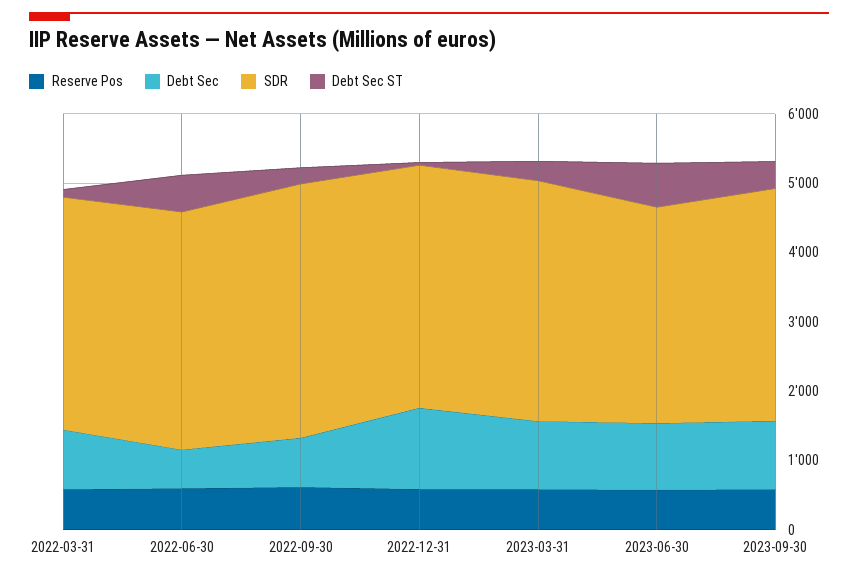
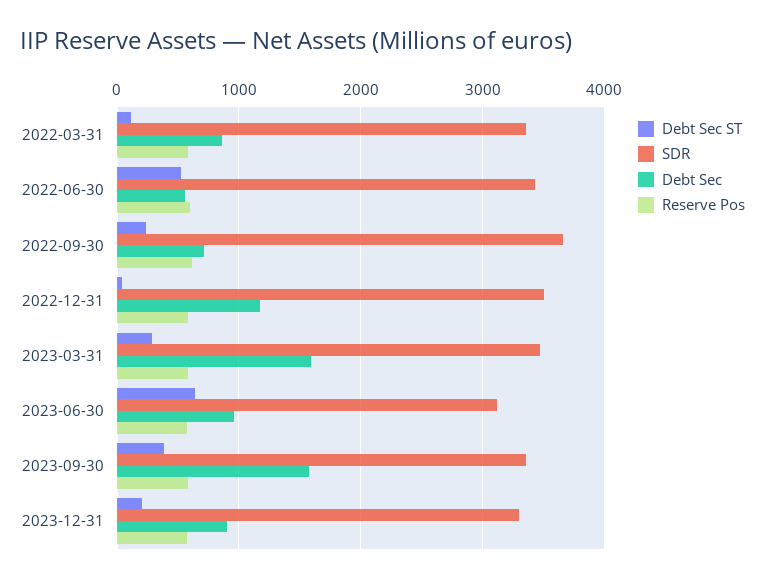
Debt Sec, 2023-03-31: 1000 -> 1600
Debt Sec, 2023-09-30: 1000 -> 1600
Debt Sec ST, 2023-12-31: none -> 200
SDR, 2023-12-31: none -> 3300
Debt Sec, 2023-12-31: none -> 900
Reserve Pos, 2023-12-31: none -> 600

